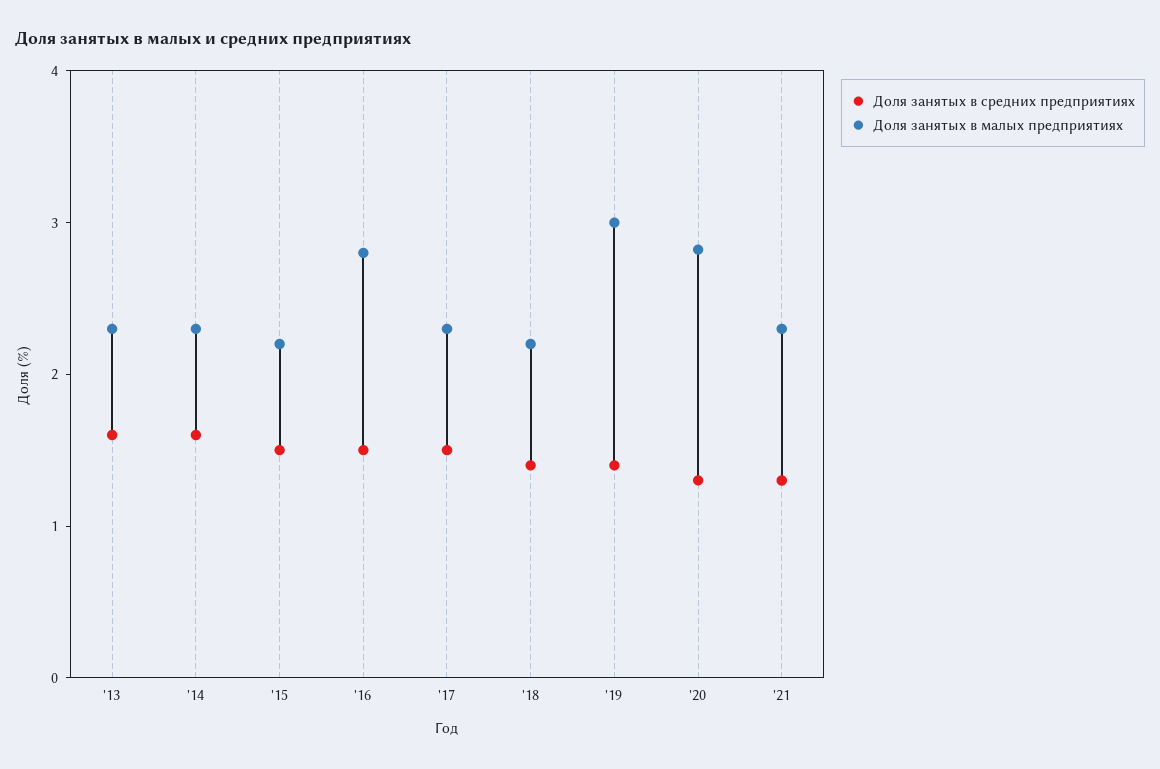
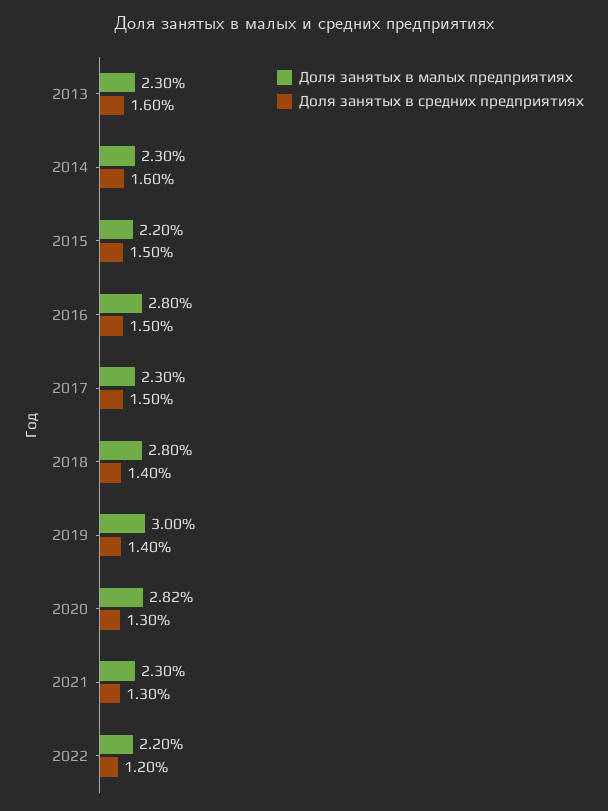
Доля занятых в малых предприятиях, '18: 2.2 -> 2.8
Доля занятых в малых предприятиях, 2022: none -> 2.2
Доля занятых в средних предприятиях, 2022: none -> 1.2

